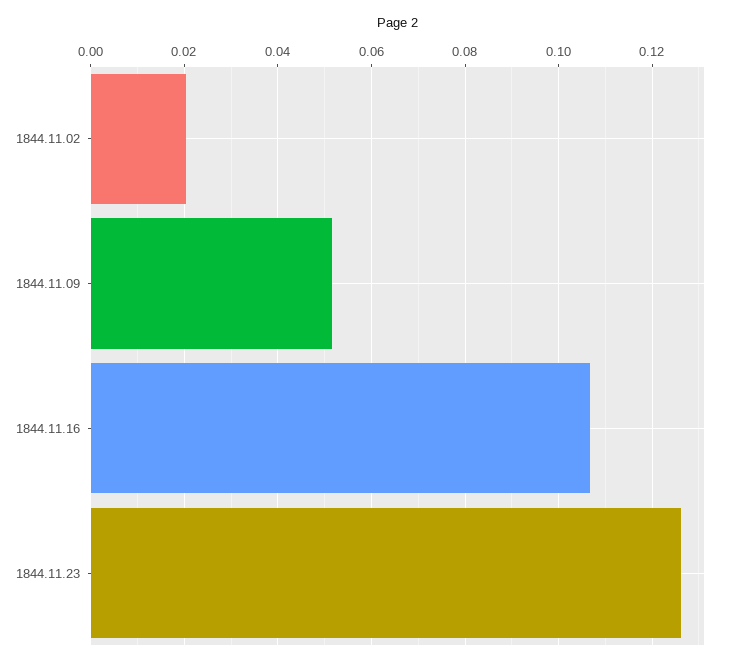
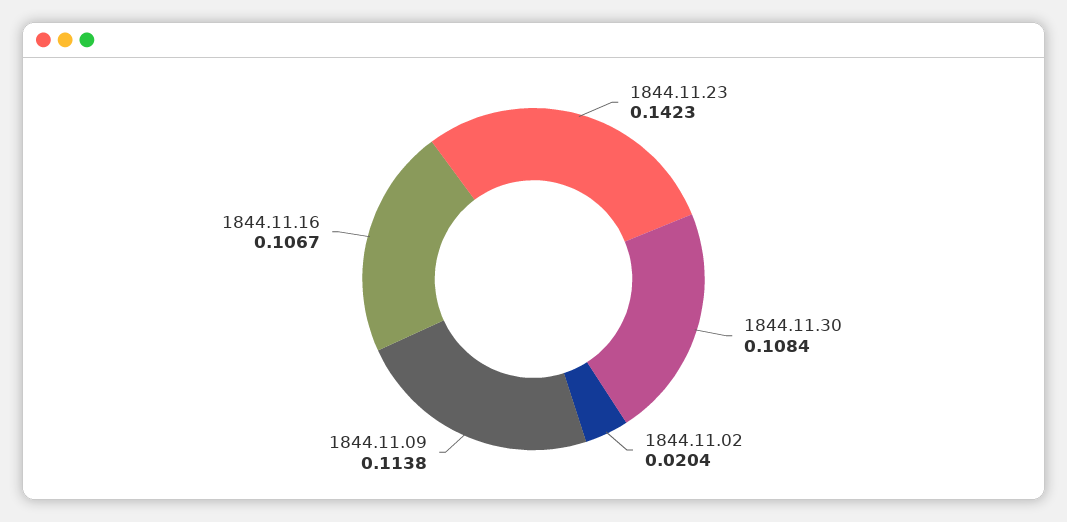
1844.11.09: 0.052 -> 0.1138
1844.11.23: 0.126 -> 0.1423
1844.11.30: none -> 0.1084

